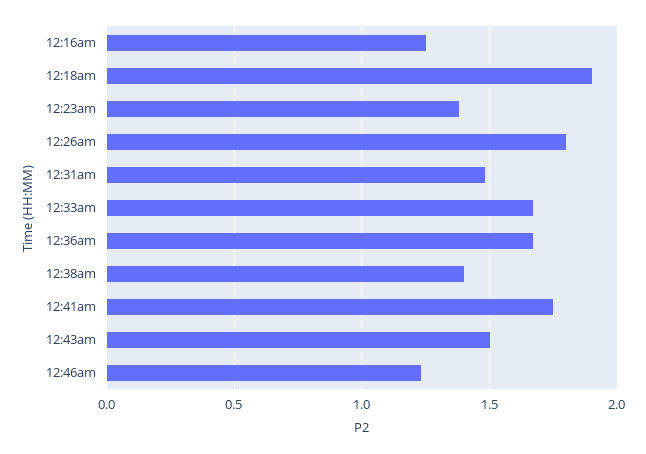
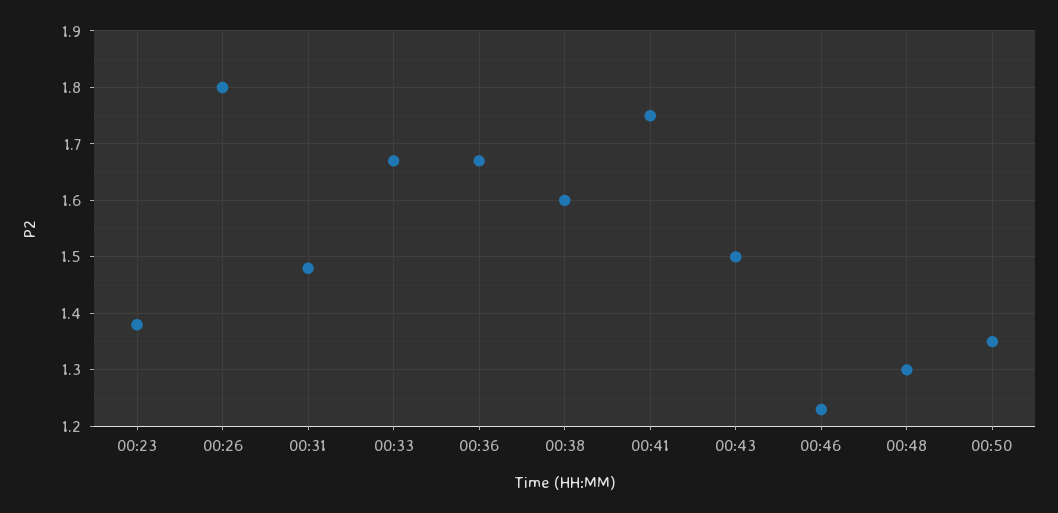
12:16am: 1.25 -> none
12:18am: 1.9 -> none
12:38am: 1.4 -> 1.6
00:48: none -> 1.3
00:50: none -> 1.35

